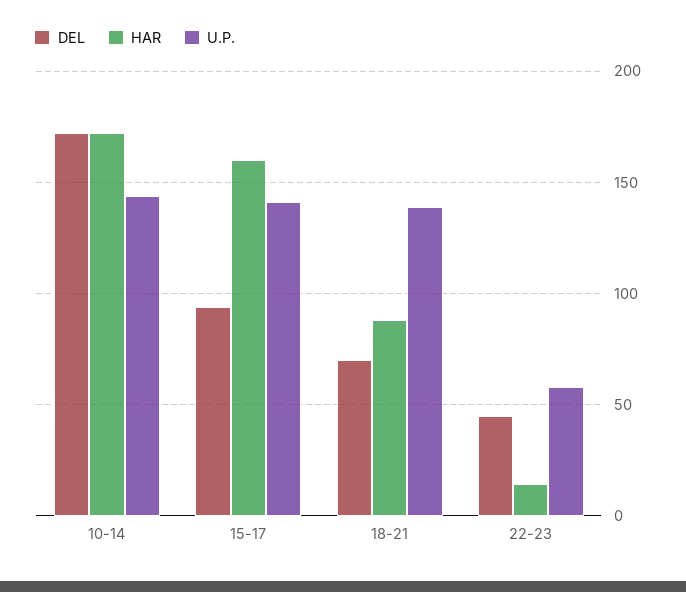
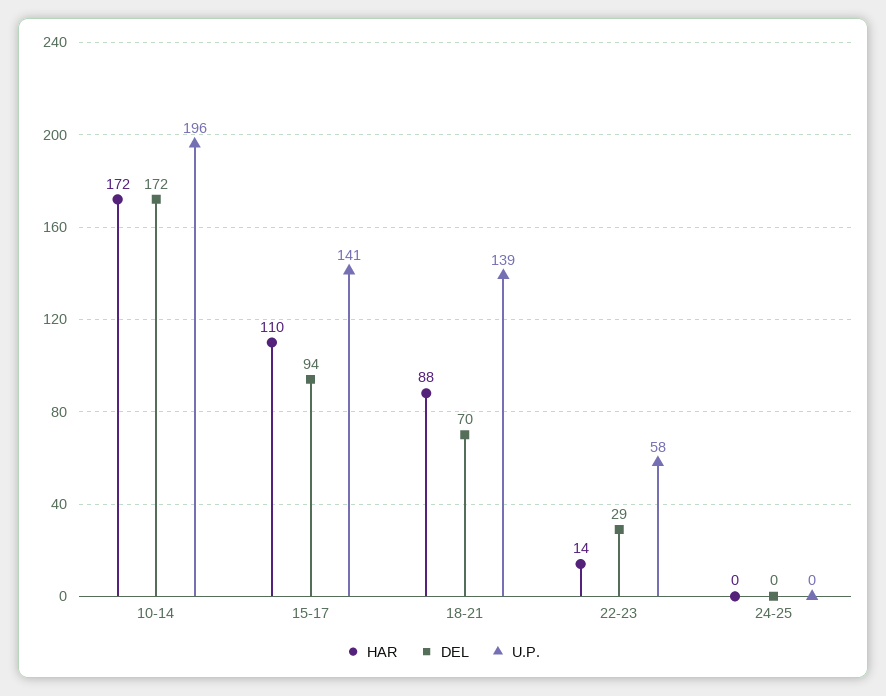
U.P., 10-14: 145 -> 196
HAR, 15-17: 160 -> 110
DEL, 22-23: 45 -> 29
HAR, 24-25: none -> 0
DEL, 24-25: none -> 0
U.P., 24-25: none -> 0

